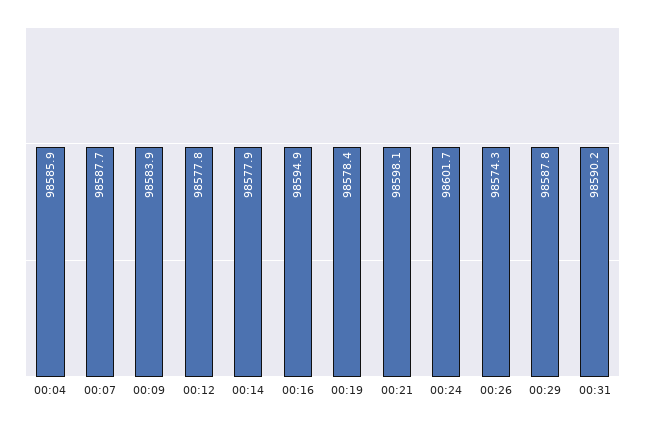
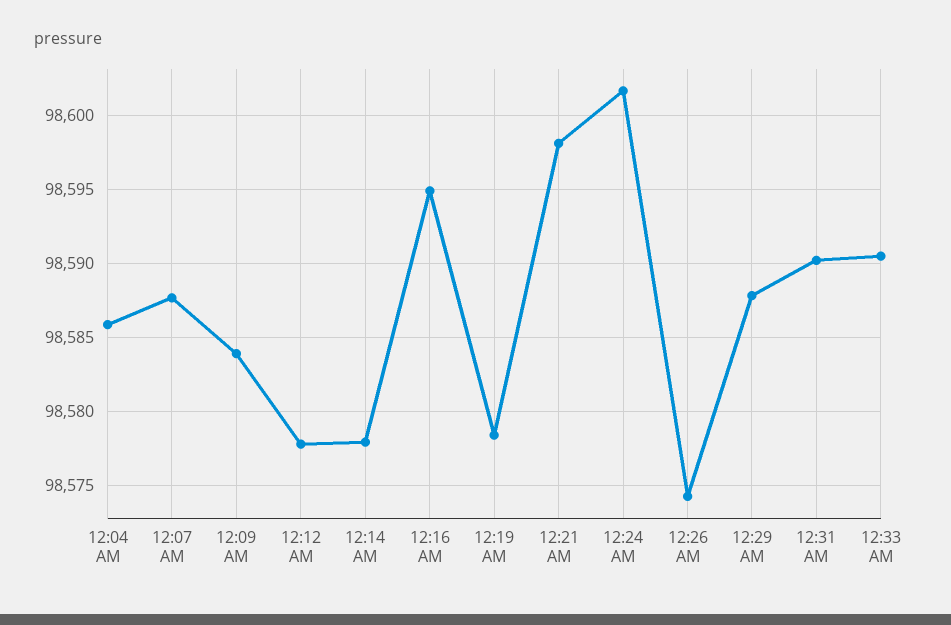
12:33 AM: none -> 98590.5

